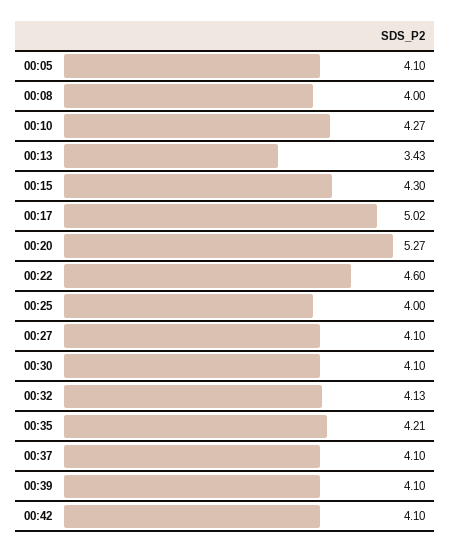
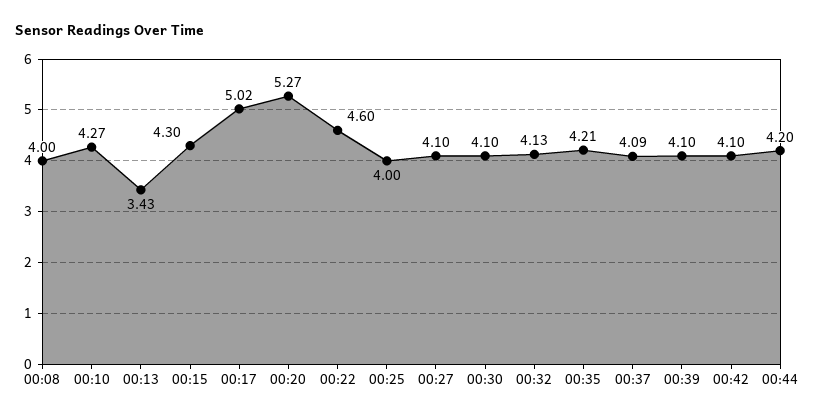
00:05: 4.1 -> none
00:37: 4.1 -> 4.09
00:44: none -> 4.2

